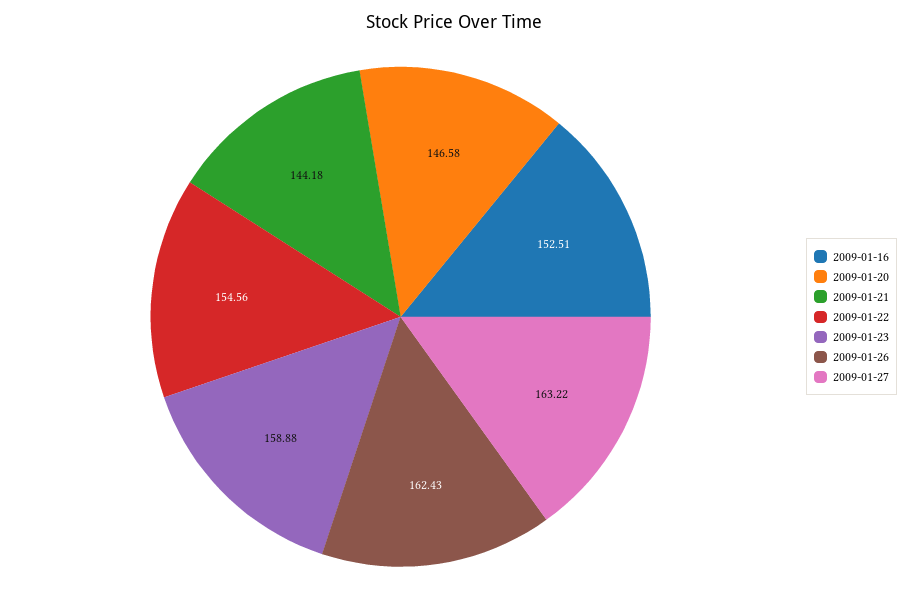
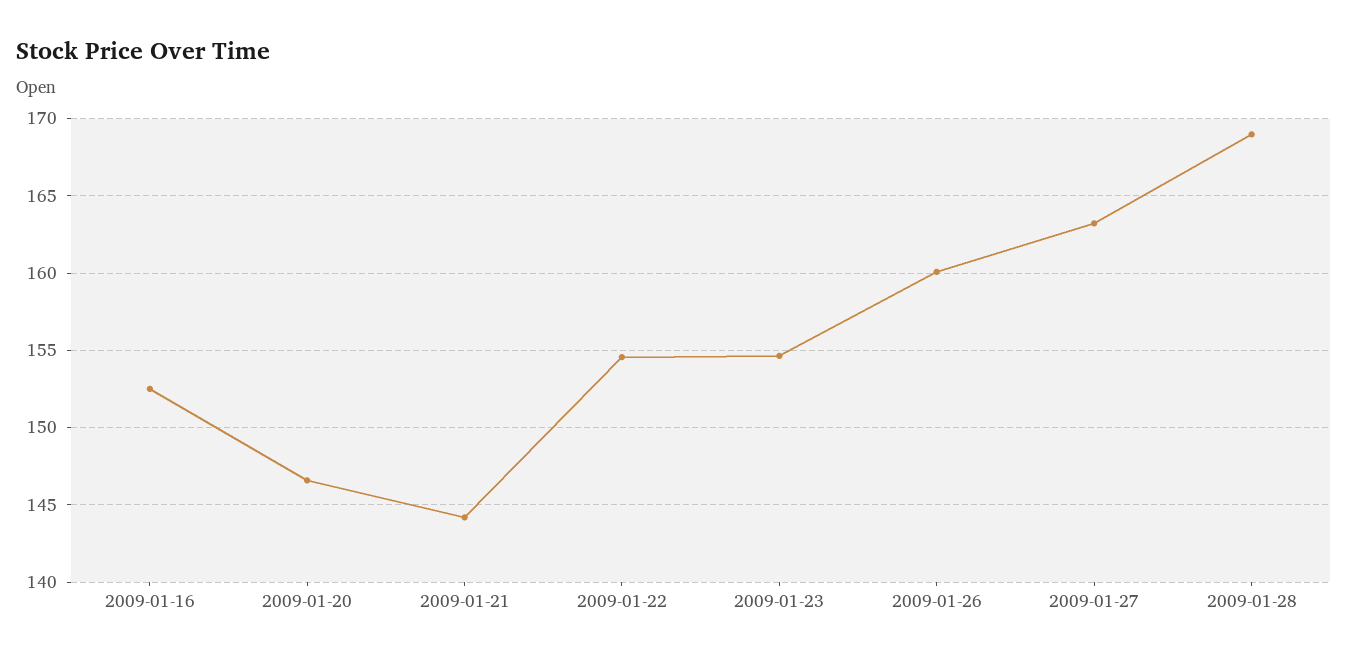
2009-01-23: 158.88 -> 154.5
2009-01-26: 162.43 -> 160
2009-01-28: none -> 169

